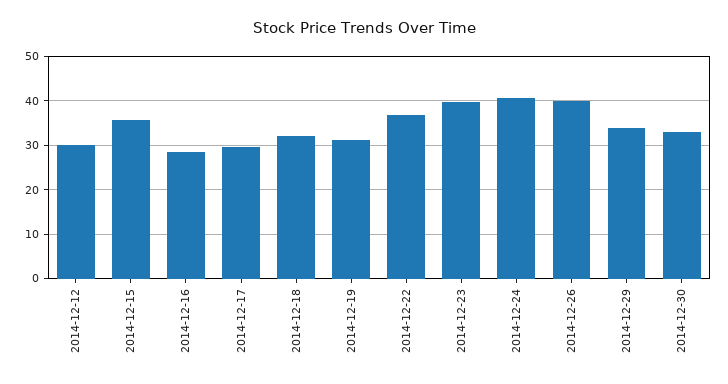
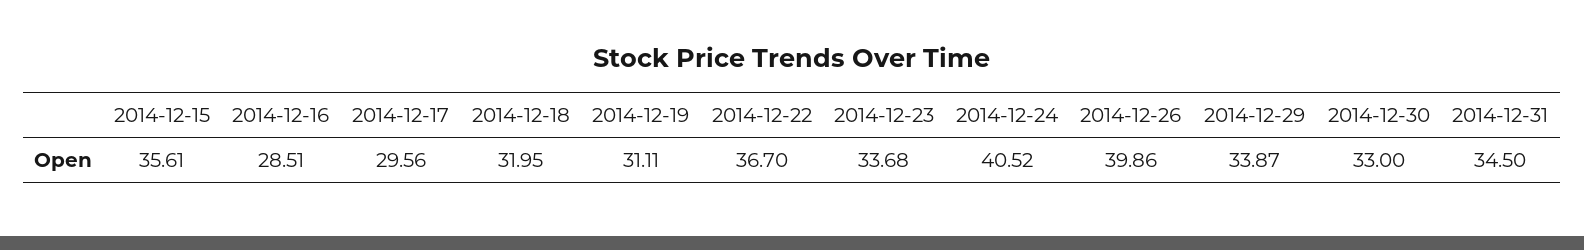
2014-12-12: 30 -> none
2014-12-23: 40 -> 33.68
2014-12-31: none -> 34.5

